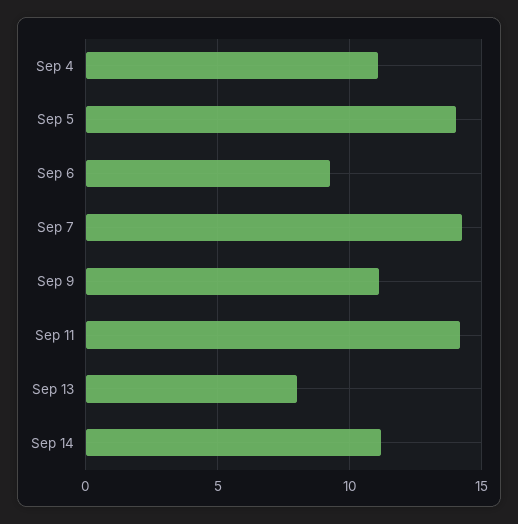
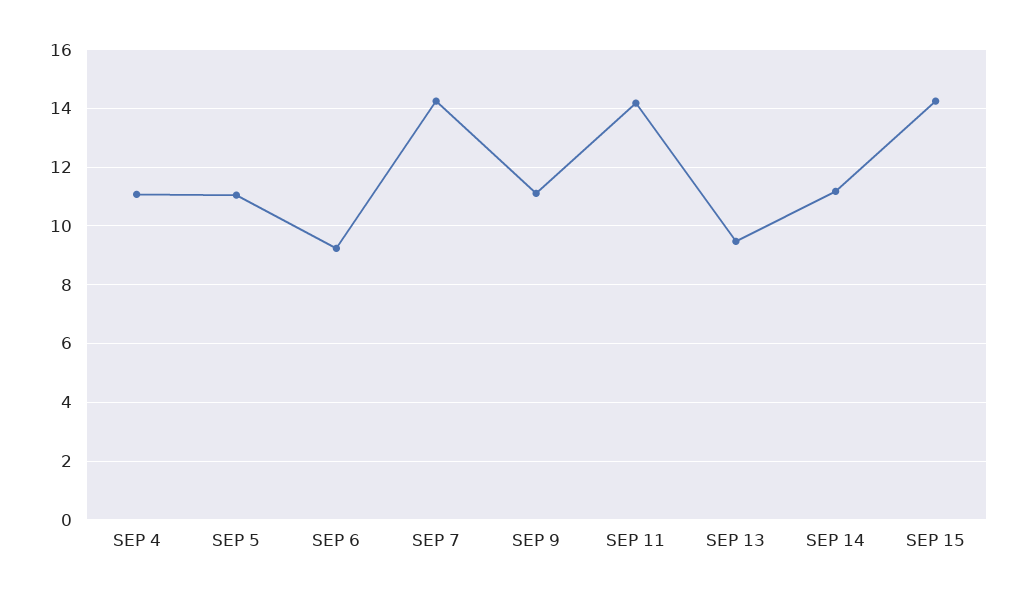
Sep 5: 14 -> 11
Sep 13: 8 -> 9.5
SEP 15: none -> 14.25

